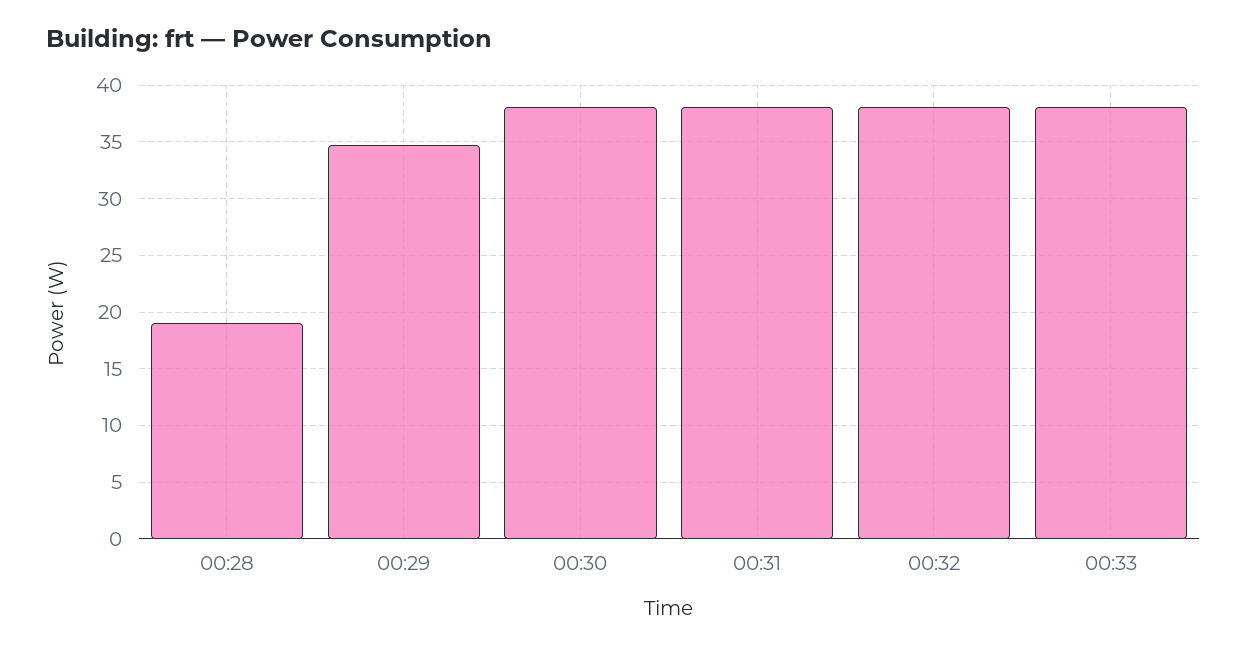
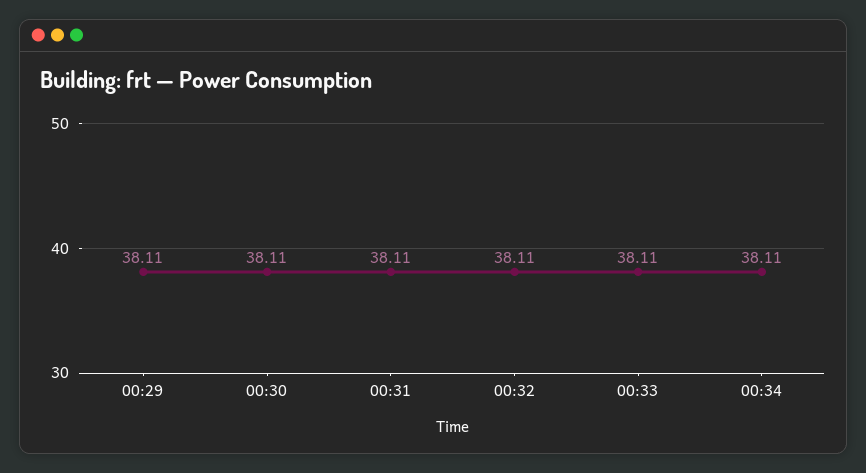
00:28: 19 -> none
00:29: 35 -> 38.11
00:34: none -> 38.11

